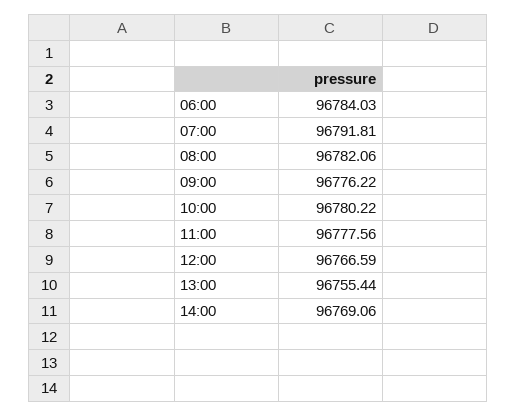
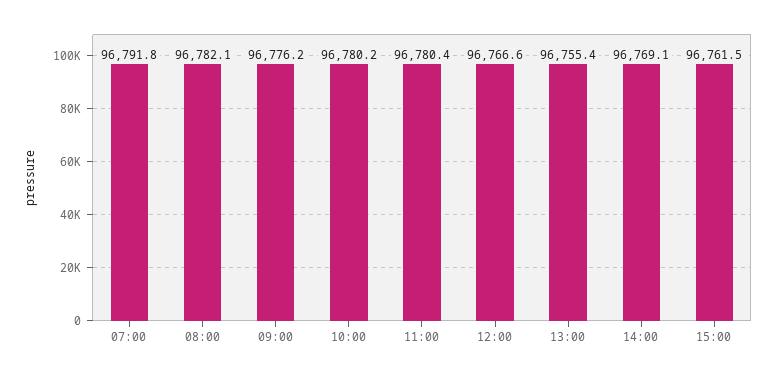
06:00: 96784.03 -> none
11:00: 96777.56 -> 96780.4
15:00: none -> 96761.5

